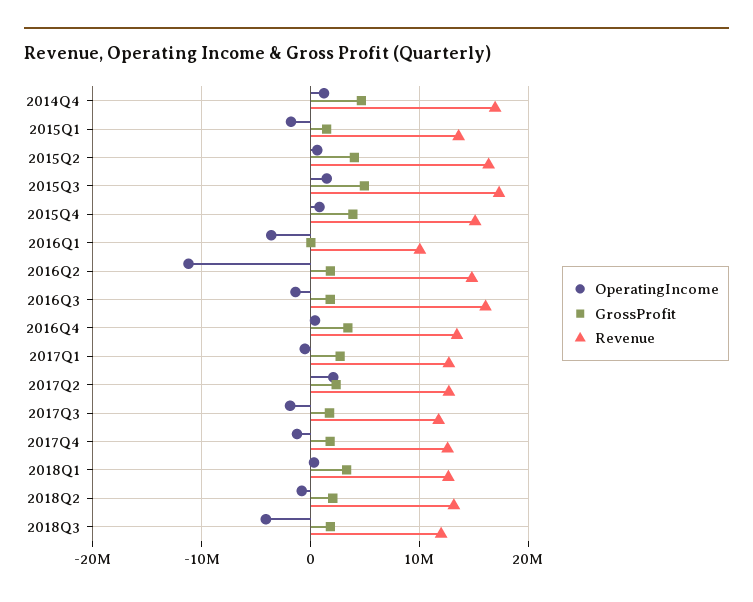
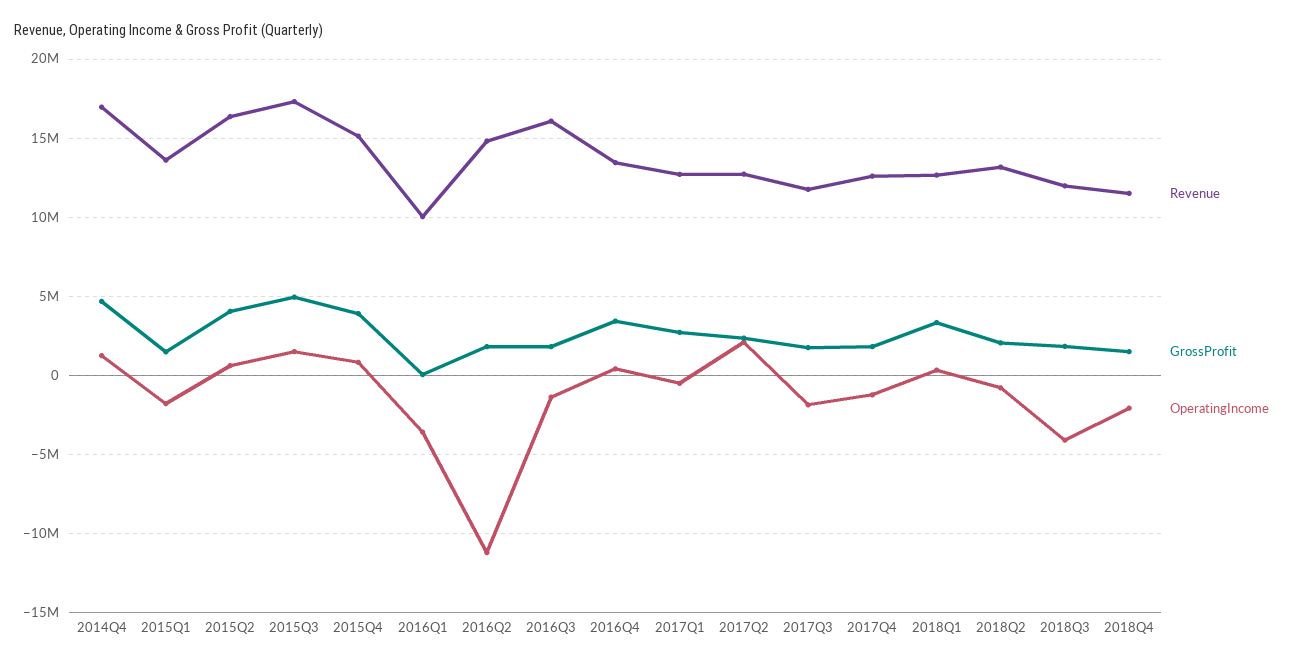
Revenue, 2018Q4: none -> 11500000
GrossProfit, 2018Q4: none -> 1500000
OperatingIncome, 2018Q4: none -> -2000000

